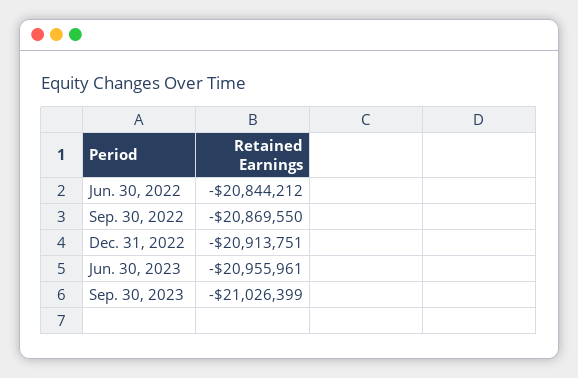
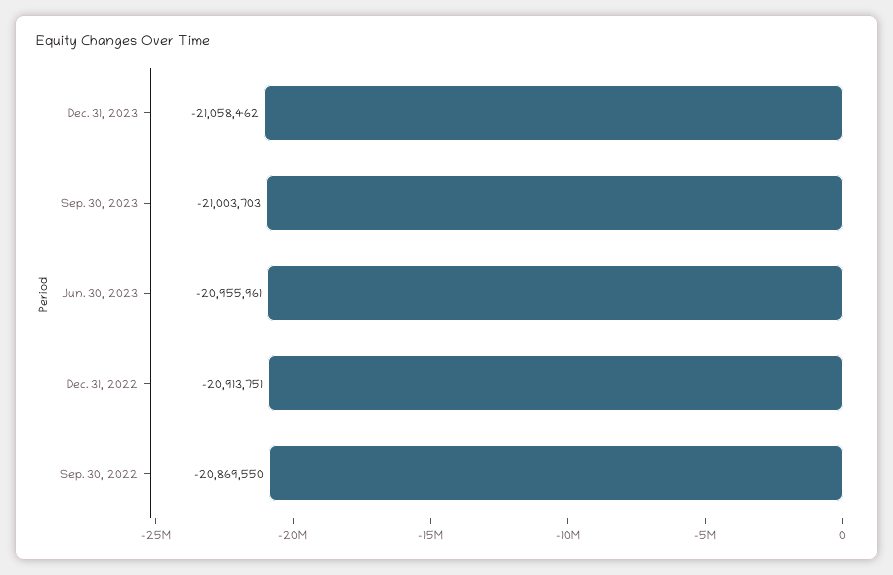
Jun. 30, 2022: -20844212 -> none
Sep. 30, 2023: -21026399 -> -21003703
Dec. 31, 2023: none -> -21058462

